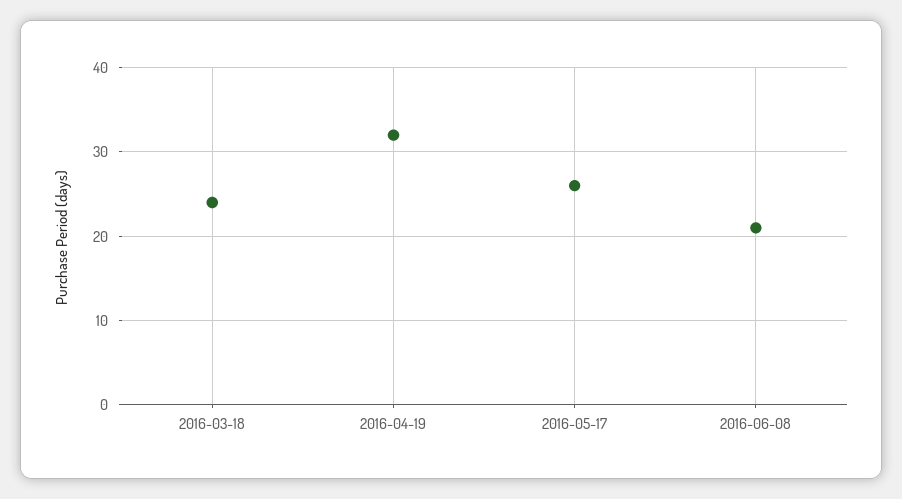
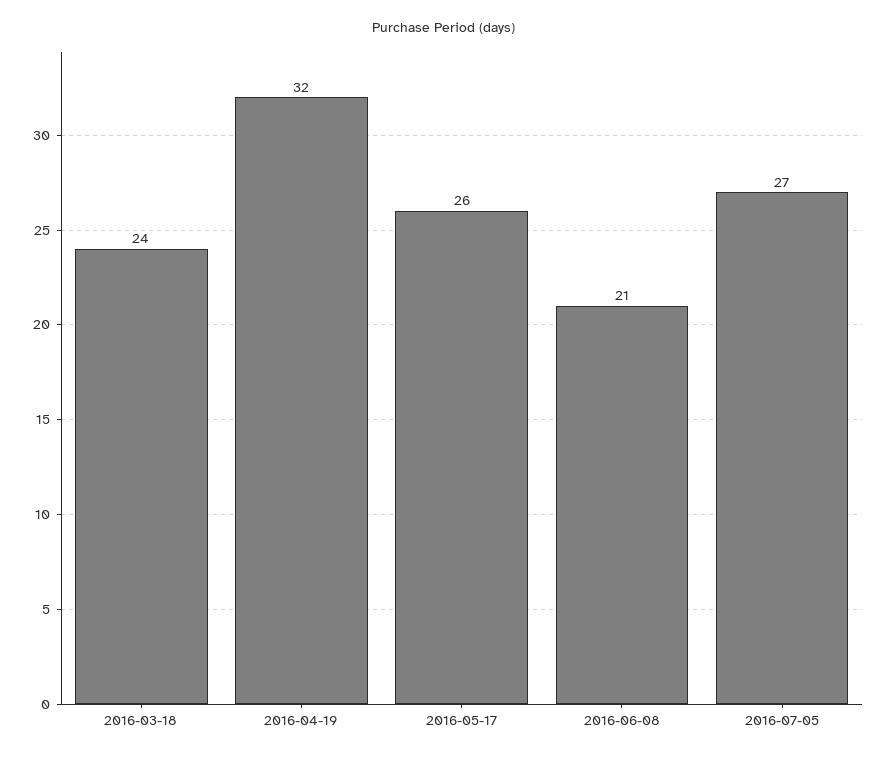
2016-07-05: none -> 27

